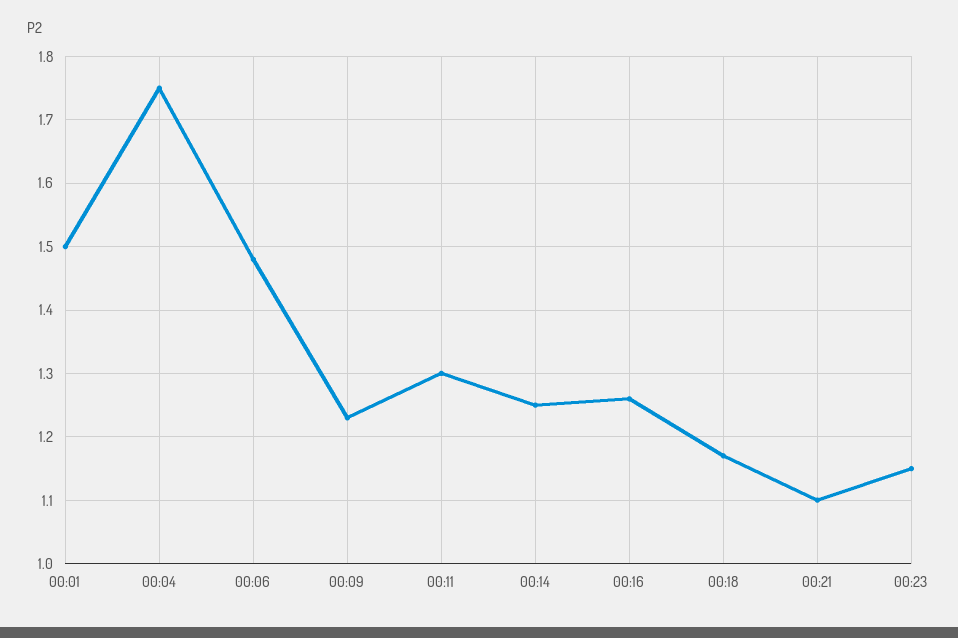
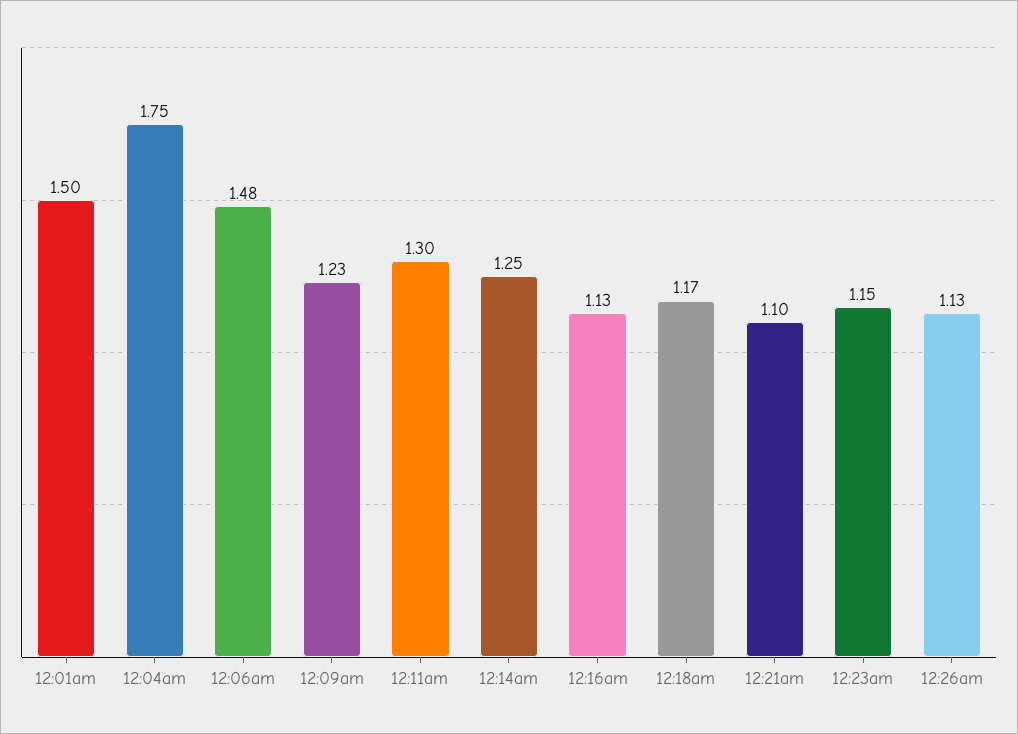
00:16: 1.26 -> 1.13
12:26am: none -> 1.13

